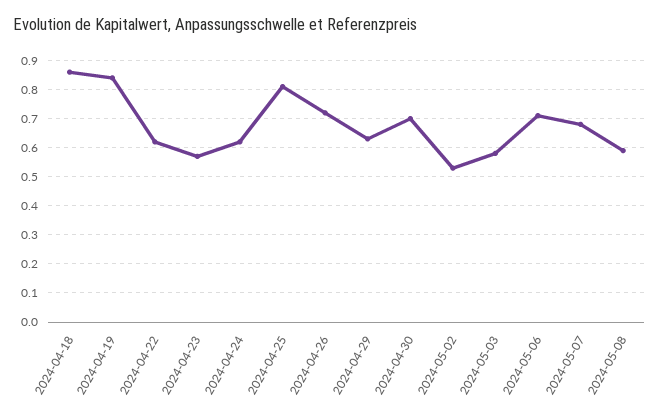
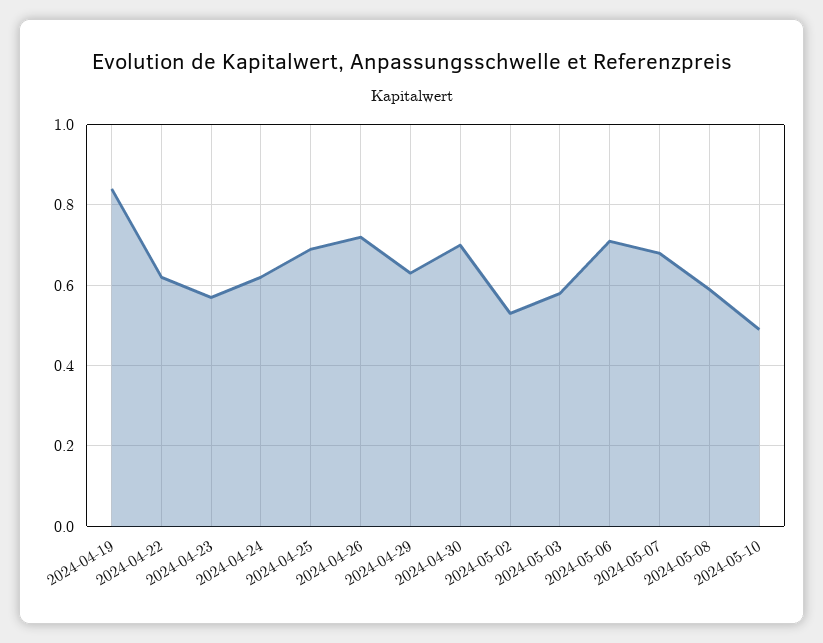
2024-04-18: 0.85 -> none
2024-04-25: 0.8 -> 0.7
2024-05-10: none -> 0.5

